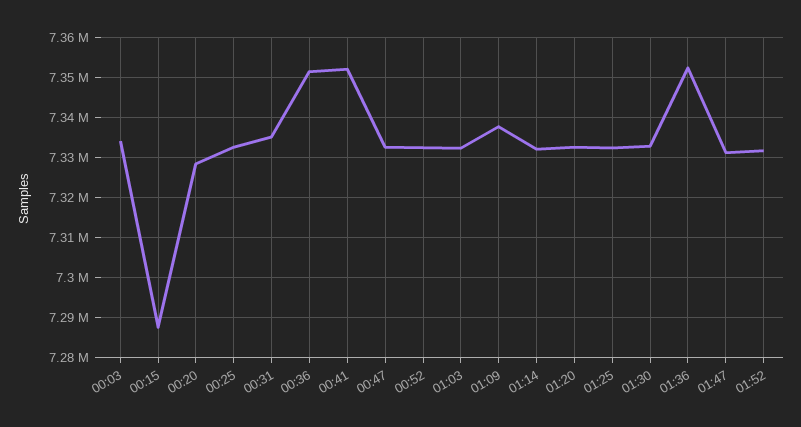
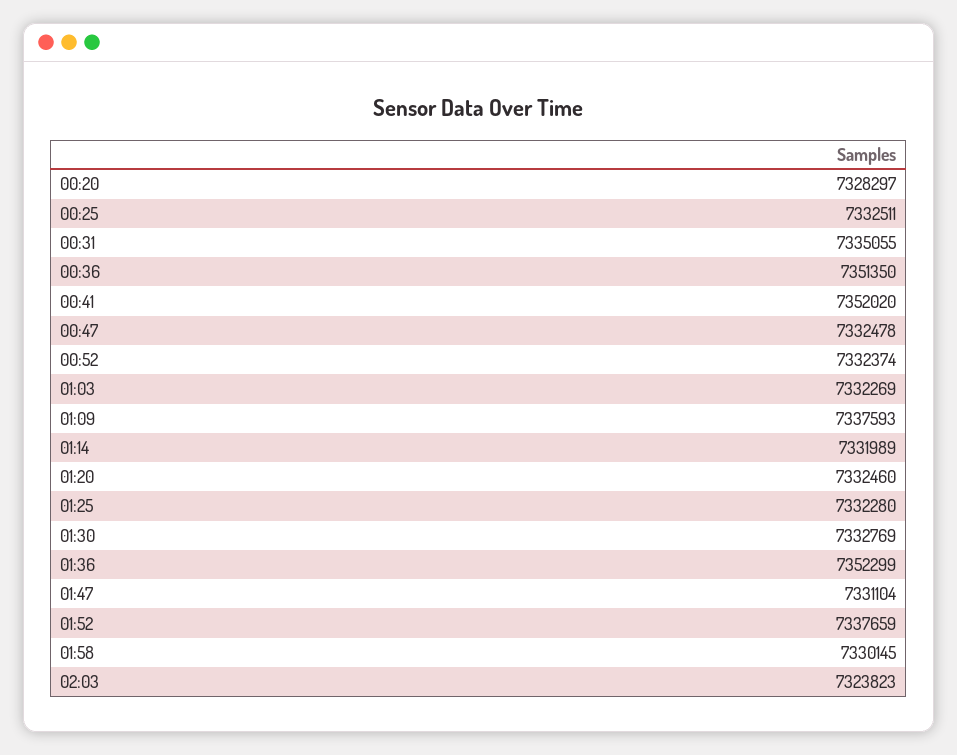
00:03: 7334000 -> none
00:15: 7288000 -> none
01:52: 7332000 -> 7337659
01:58: none -> 7330145
02:03: none -> 7323823

